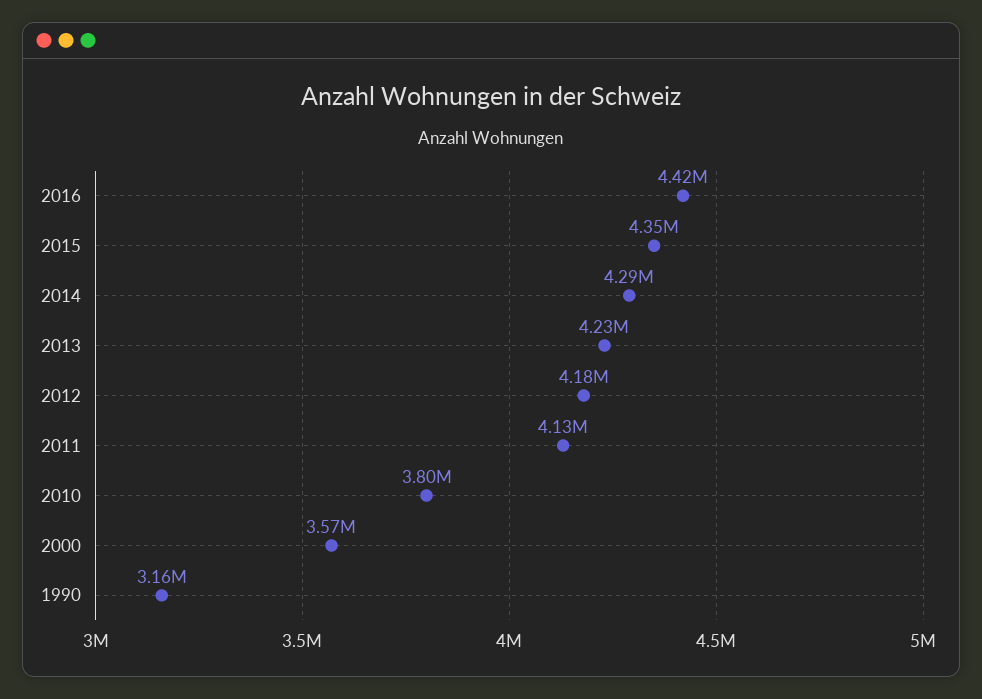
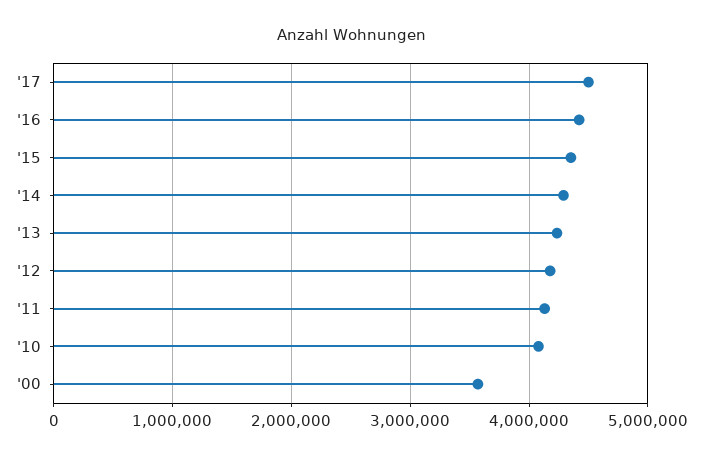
2010: 3800000 -> 4100000
1990: 3160000 -> none
'17: none -> 4500000

